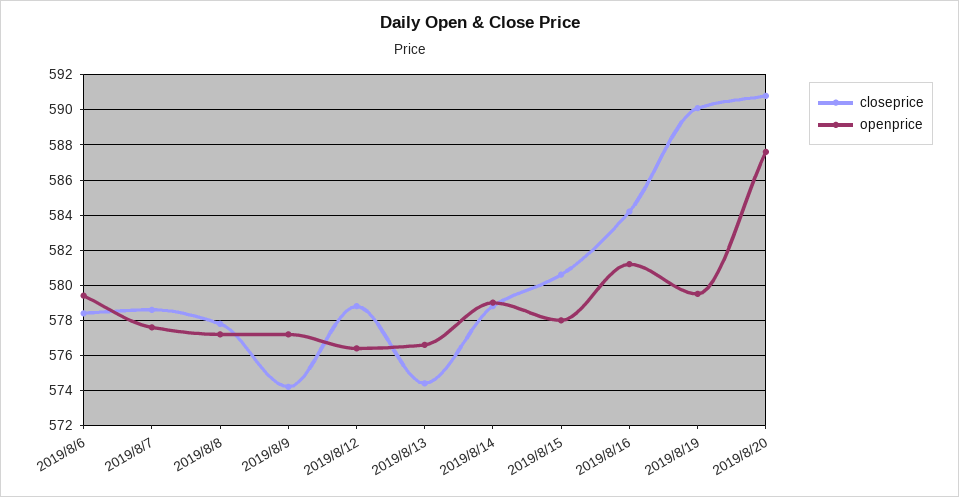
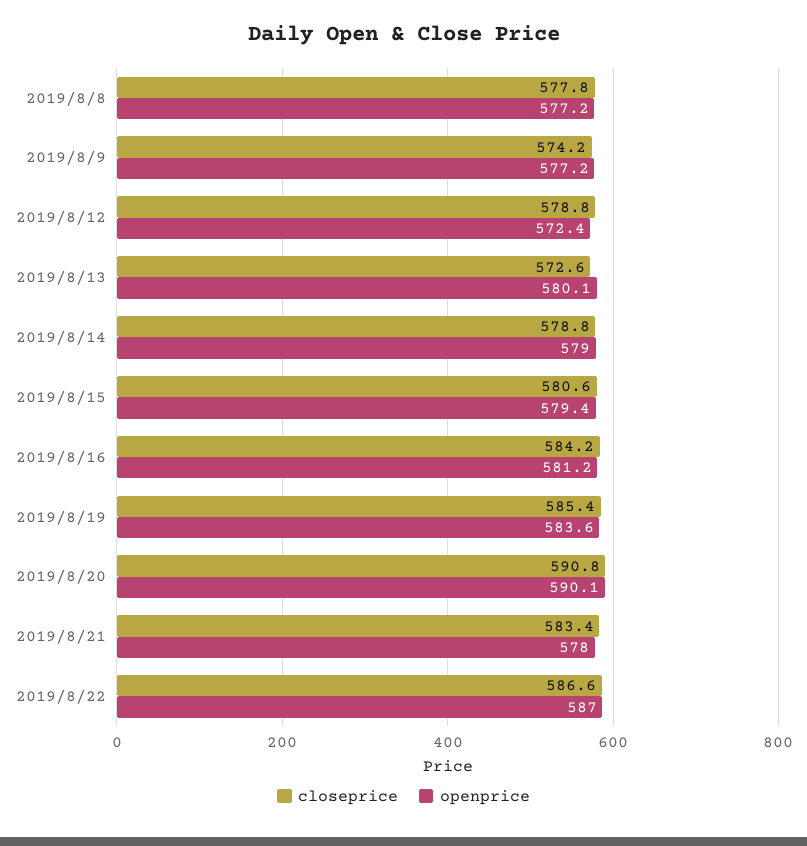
closeprice, 2019/8/6: 578.5 -> none
openprice, 2019/8/6: 579.5 -> none
closeprice, 2019/8/7: 578.5 -> none
openprice, 2019/8/7: 577.5 -> none
openprice, 2019/8/12: 576.5 -> 572.4
closeprice, 2019/8/13: 574.5 -> 572.6
openprice, 2019/8/13: 576.5 -> 580.1
openprice, 2019/8/15: 578 -> 579.4
closeprice, 2019/8/19: 590 -> 585.4
openprice, 2019/8/19: 579.5 -> 583.6
openprice, 2019/8/20: 587.5 -> 590.1
closeprice, 2019/8/21: none -> 583.4
openprice, 2019/8/21: none -> 578
closeprice, 2019/8/22: none -> 586.6
openprice, 2019/8/22: none -> 587

